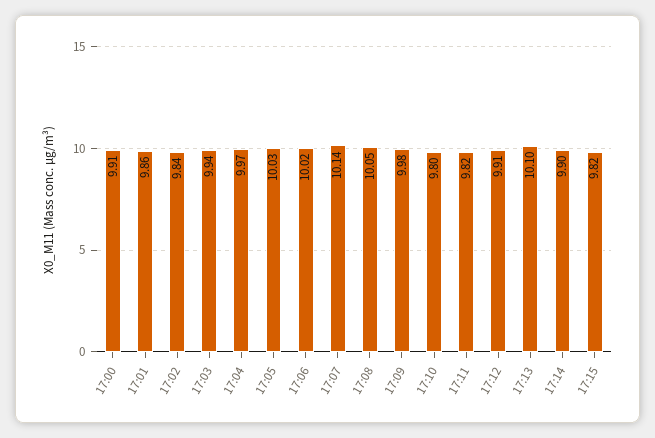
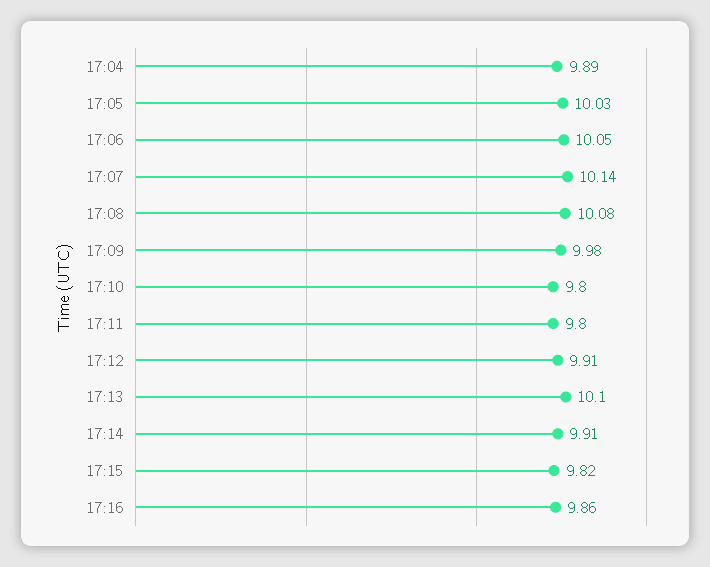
17:00: 9.91 -> none
17:01: 9.86 -> none
17:02: 9.84 -> none
17:03: 9.94 -> none
17:04: 9.97 -> 9.89
17:06: 10.02 -> 10.05
17:08: 10.05 -> 10.08
17:11: 9.82 -> 9.8
17:14: 9.9 -> 9.91
17:16: none -> 9.86

